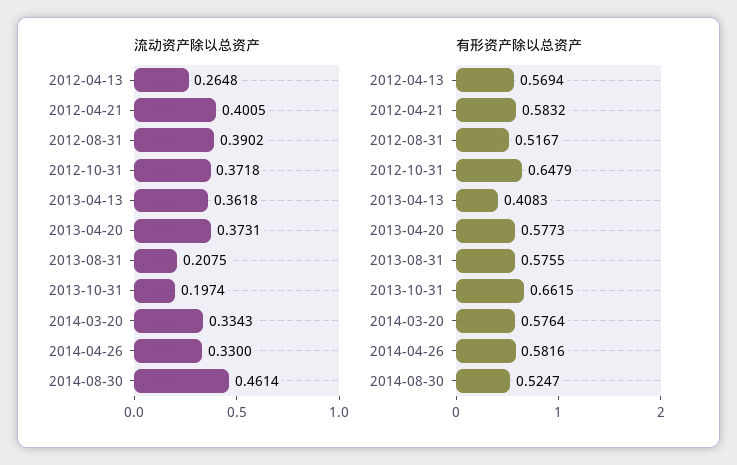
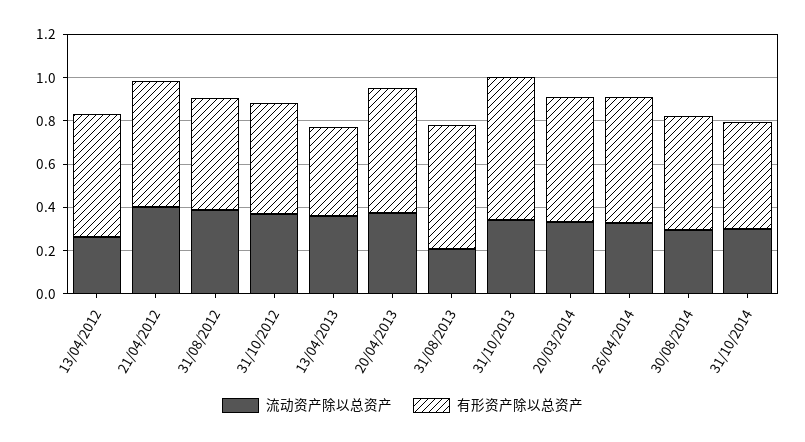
流动资产除以总资产, 2013-10-31: 0.1974 -> 0.35
流动资产除以总资产, 2014-08-30: 0.4614 -> 0.3
有形资产除以总资产, 2012-10-31: 0.6479 -> 0.5
流动资产除以总资产, 31/10/2014: none -> 0.3
有形资产除以总资产, 31/10/2014: none -> 0.5

